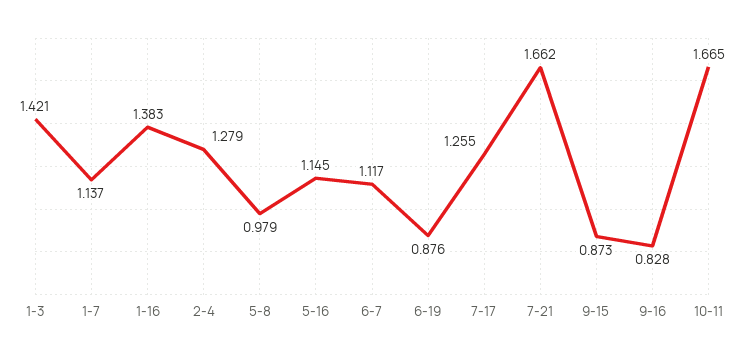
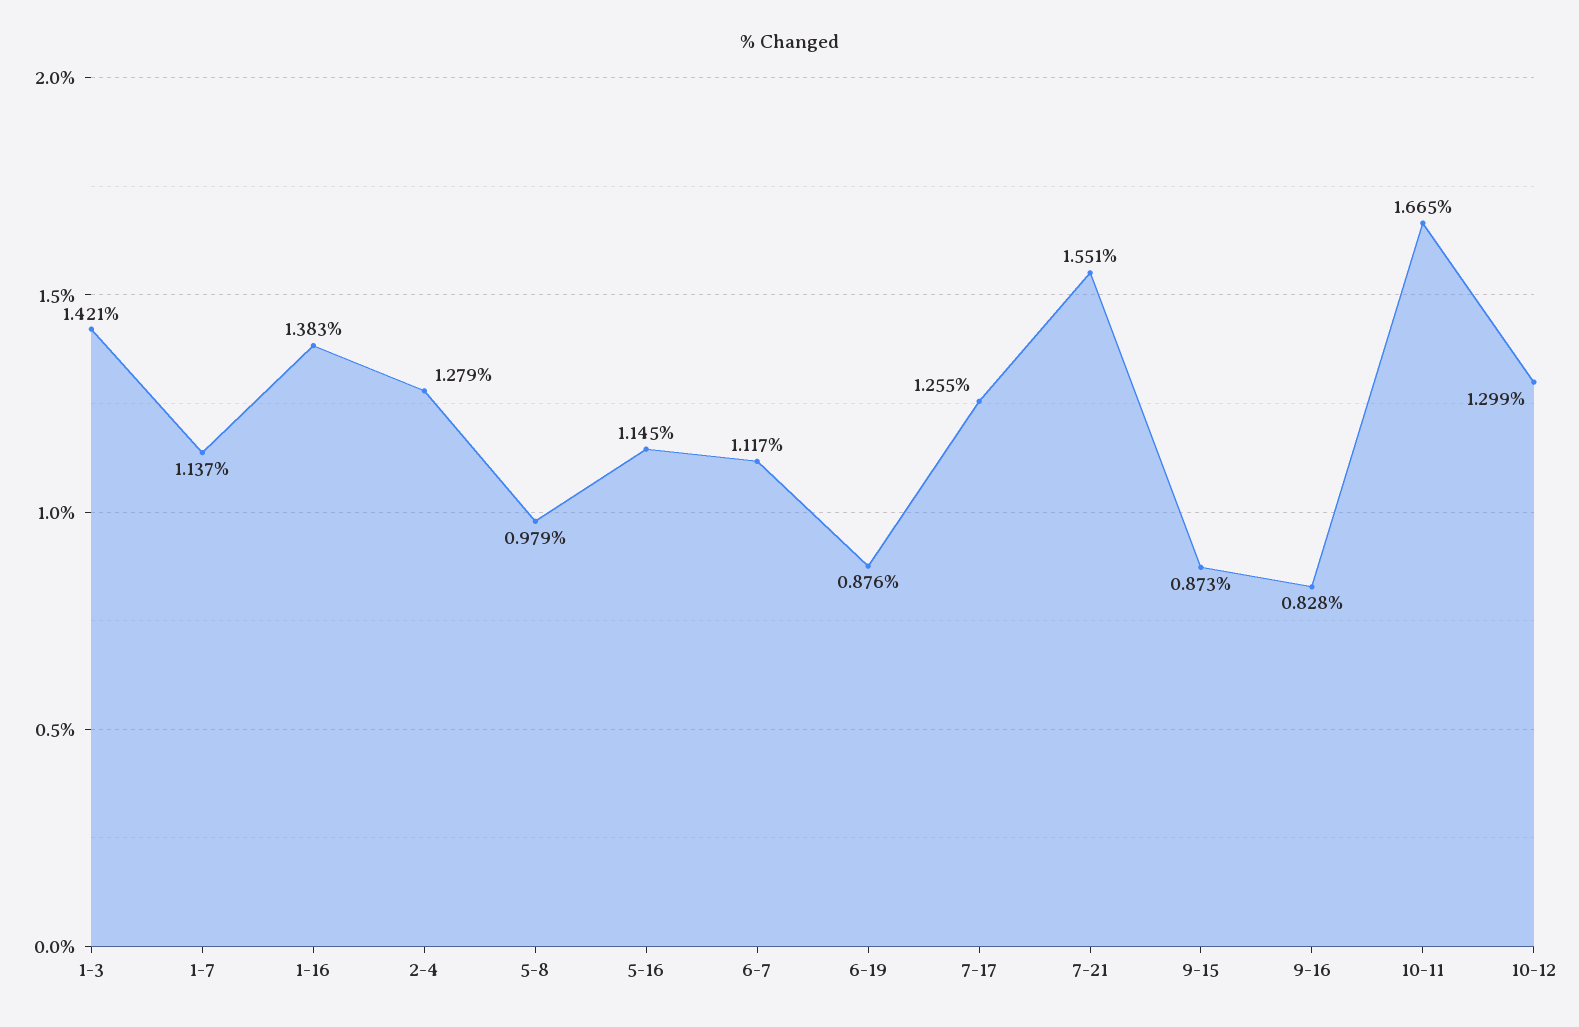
7-21: 1.662 -> 1.551
10-12: none -> 1.299

